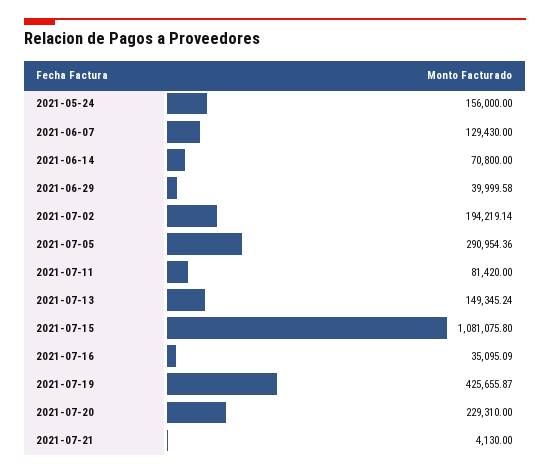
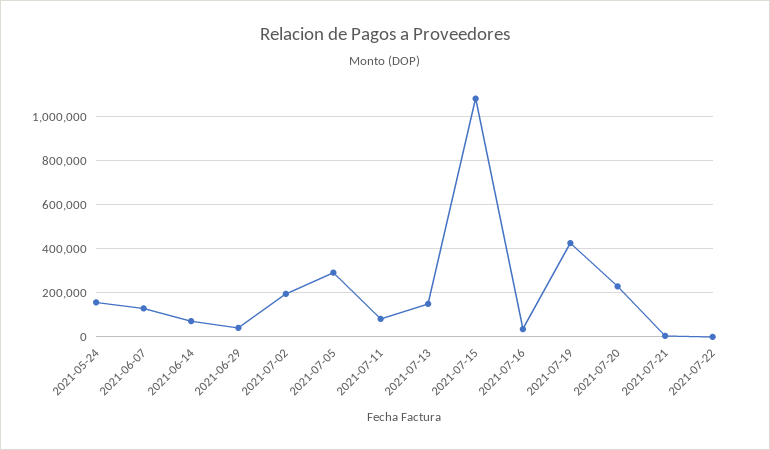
2021-07-22: none -> 0

